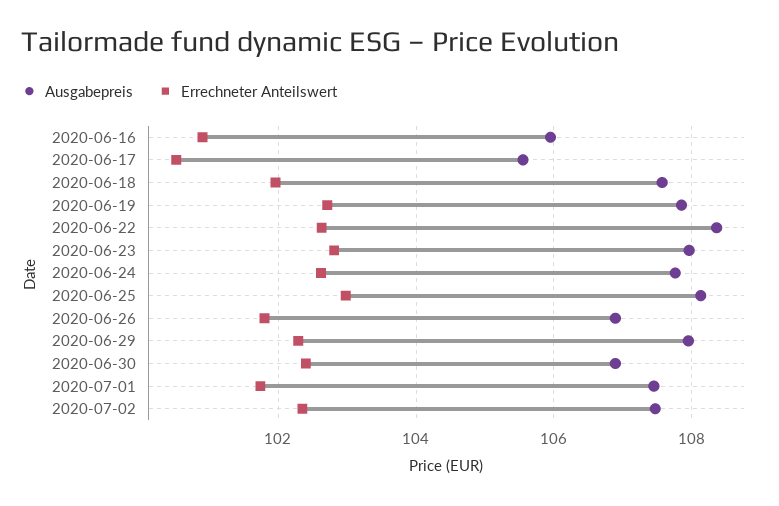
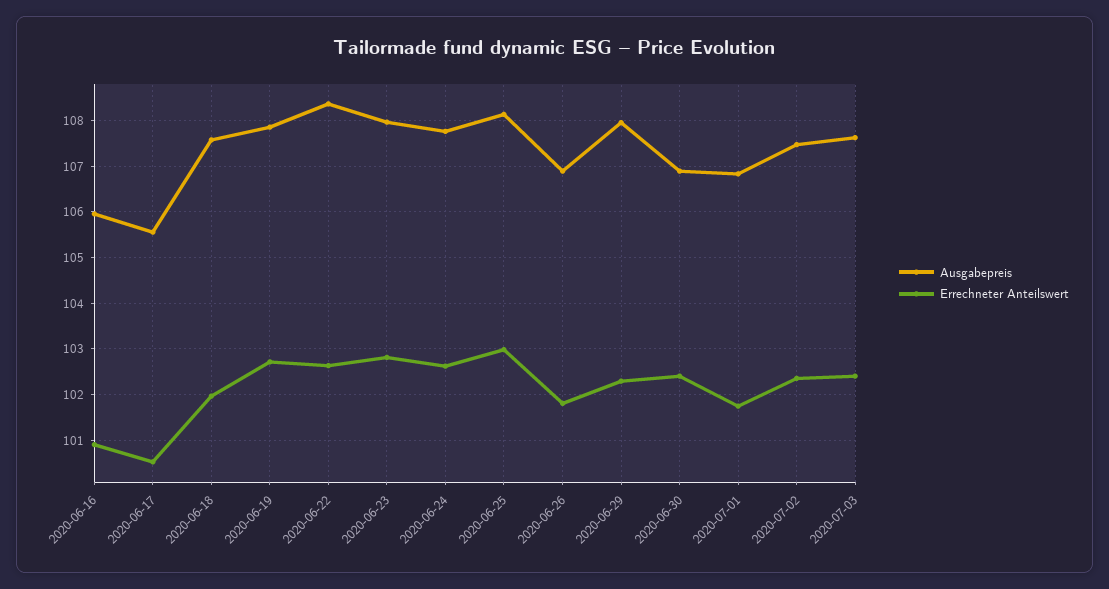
Ausgabepreis, 2020-07-01: 107.4 -> 106.8
Ausgabepreis, 2020-07-03: none -> 107.6
Errechneter Anteilswert, 2020-07-03: none -> 102.4

